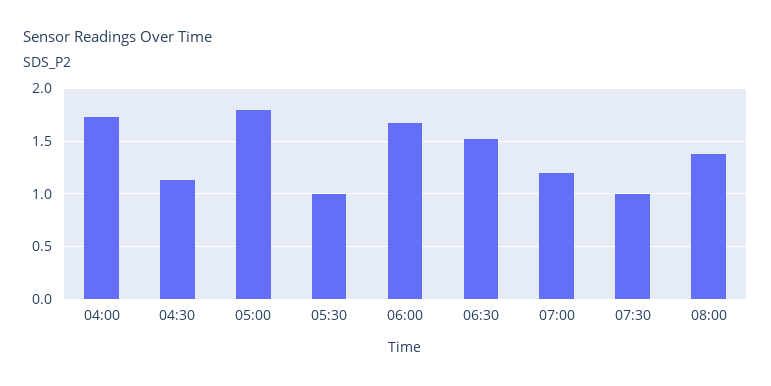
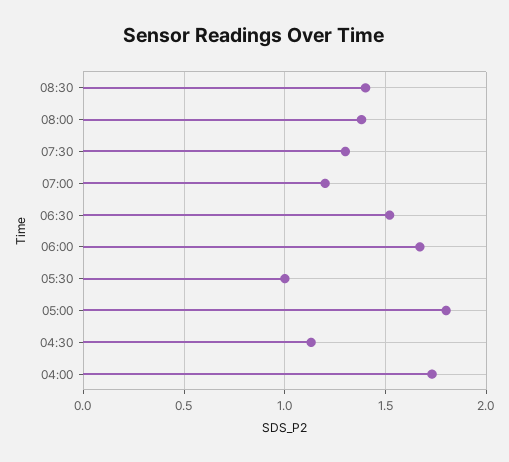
07:30: 1 -> 1.3
08:30: none -> 1.4

